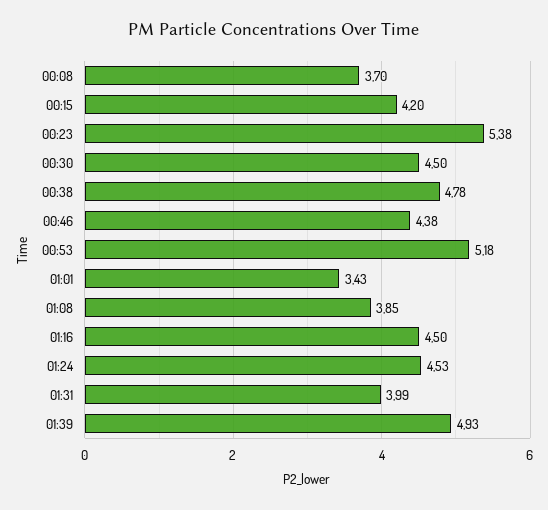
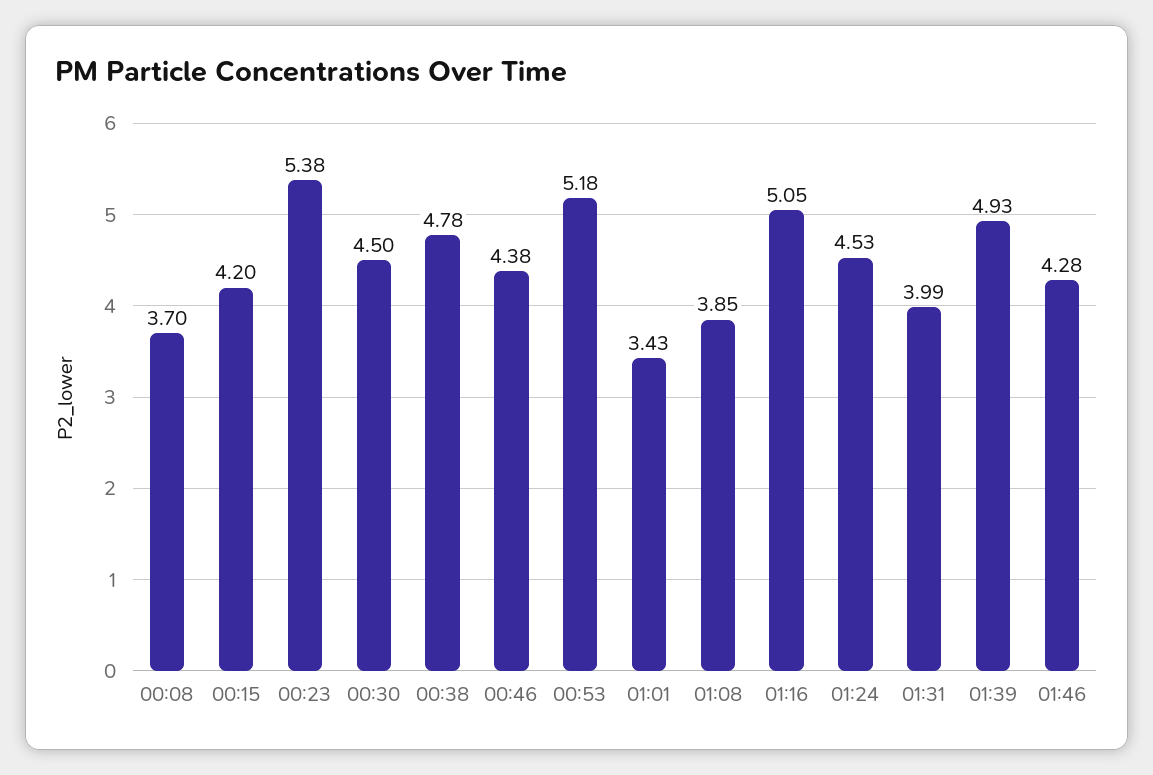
01:16: 4.5 -> 5.05
01:46: none -> 4.28

